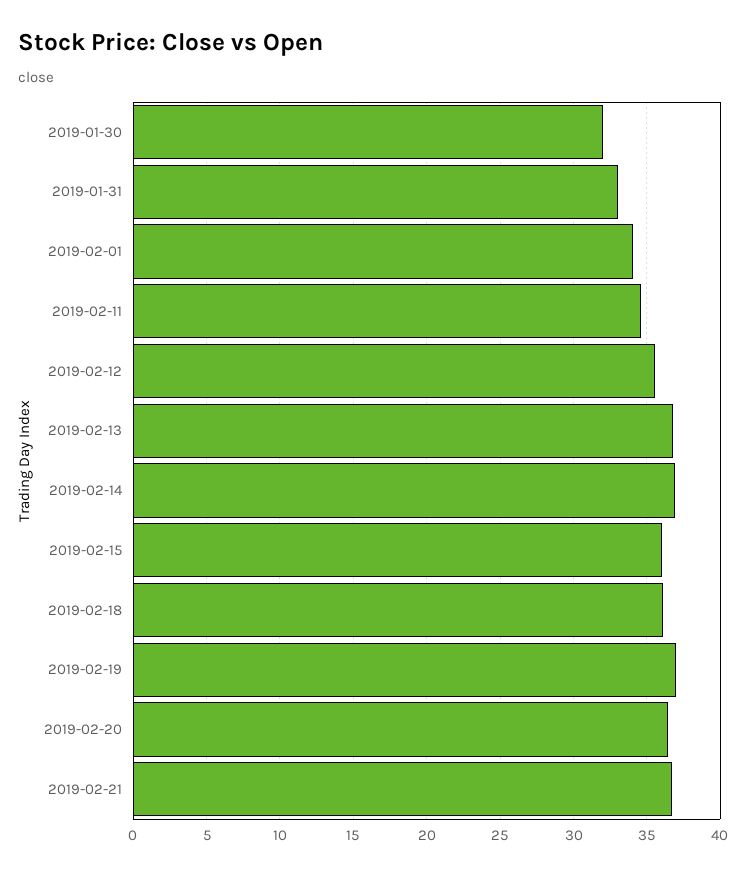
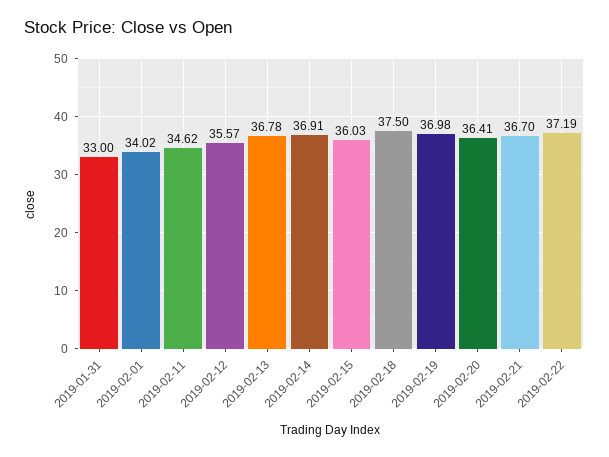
2019-01-30: 32 -> none
2019-02-18: 36 -> 37.5
2019-02-22: none -> 37.19

